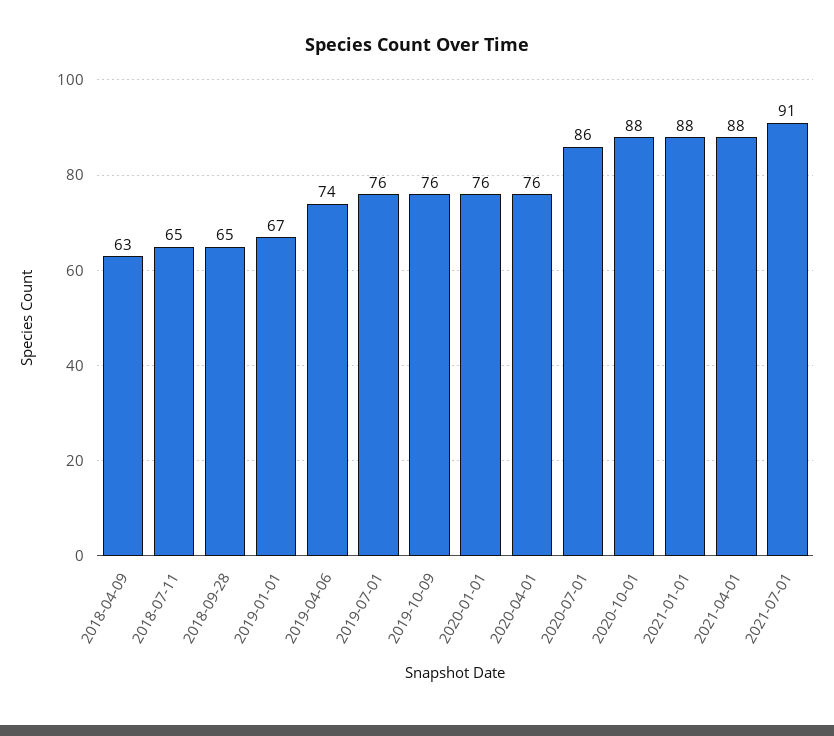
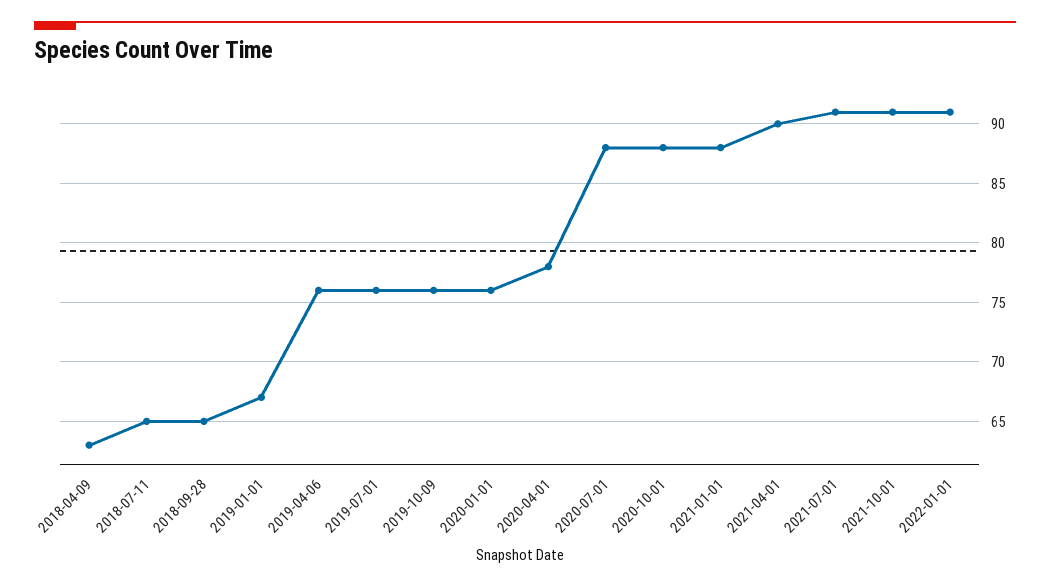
2019-04-06: 74 -> 76
2020-04-01: 76 -> 78
2020-07-01: 86 -> 88
2021-04-01: 88 -> 90
2021-10-01: none -> 91
2022-01-01: none -> 91

